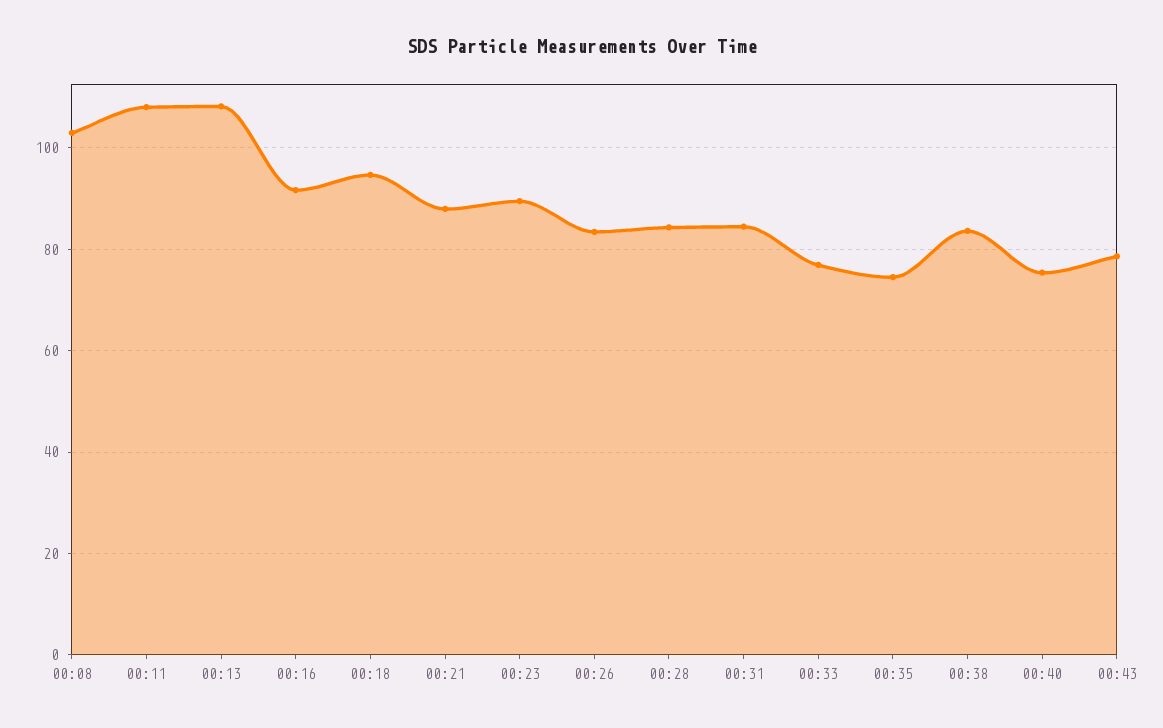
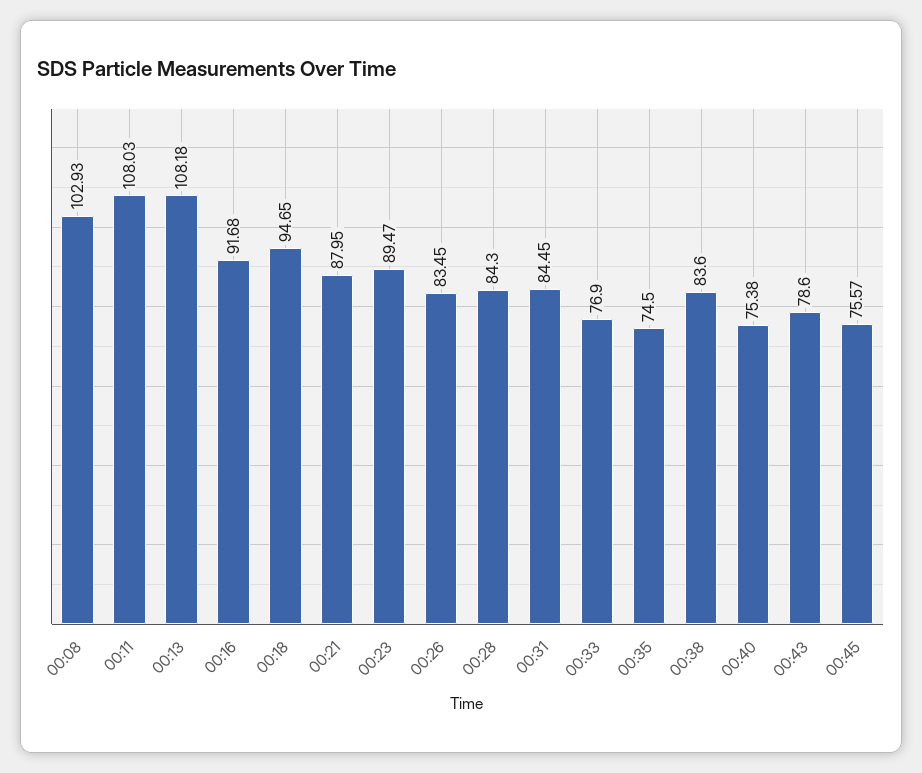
00:45: none -> 75.57

